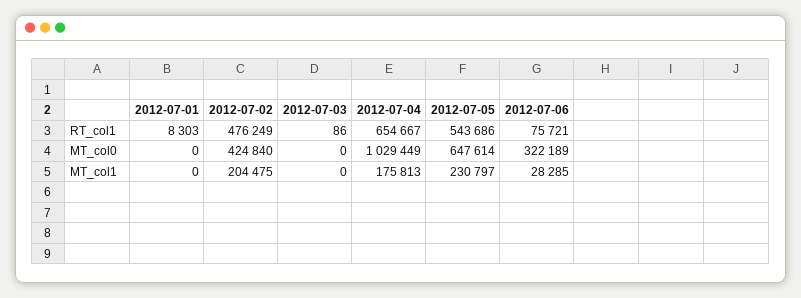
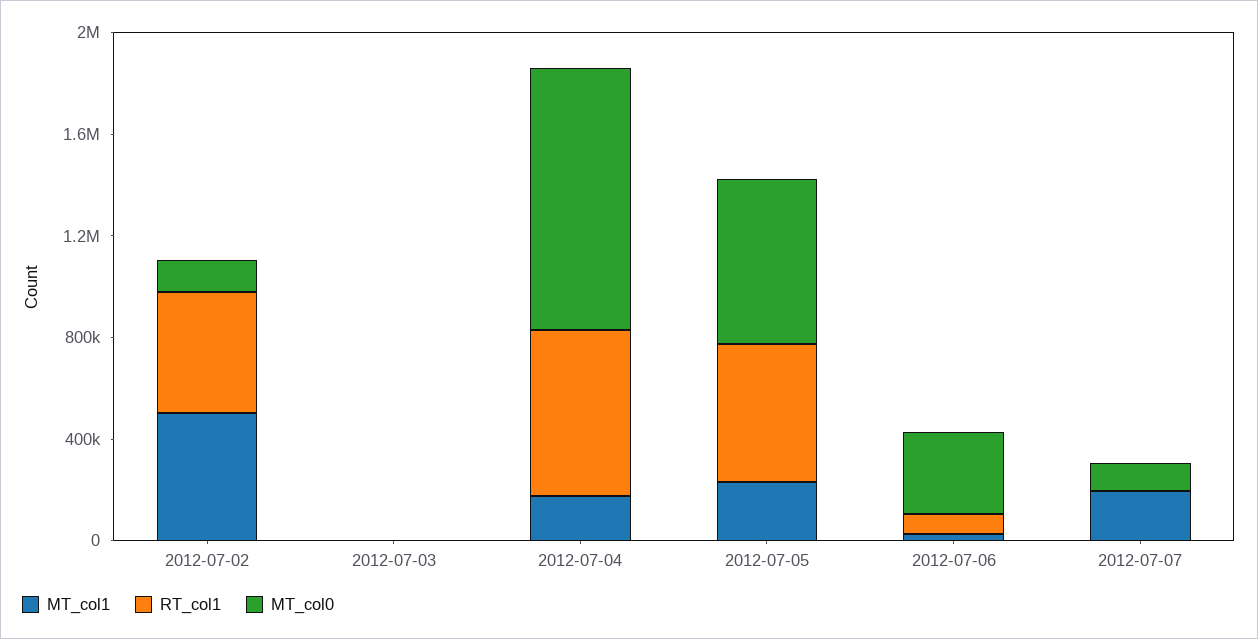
RT_col1, 2012-07-01: 8303 -> none
MT_col0, 2012-07-01: 0 -> none
MT_col0, 2012-07-02: 424840 -> 100000
MT_col1, 2012-07-01: 0 -> none
MT_col1, 2012-07-02: 204475 -> 500000
MT_col1, 2012-07-07: none -> 200000
RT_col1, 2012-07-07: none -> 0
MT_col0, 2012-07-07: none -> 100000

